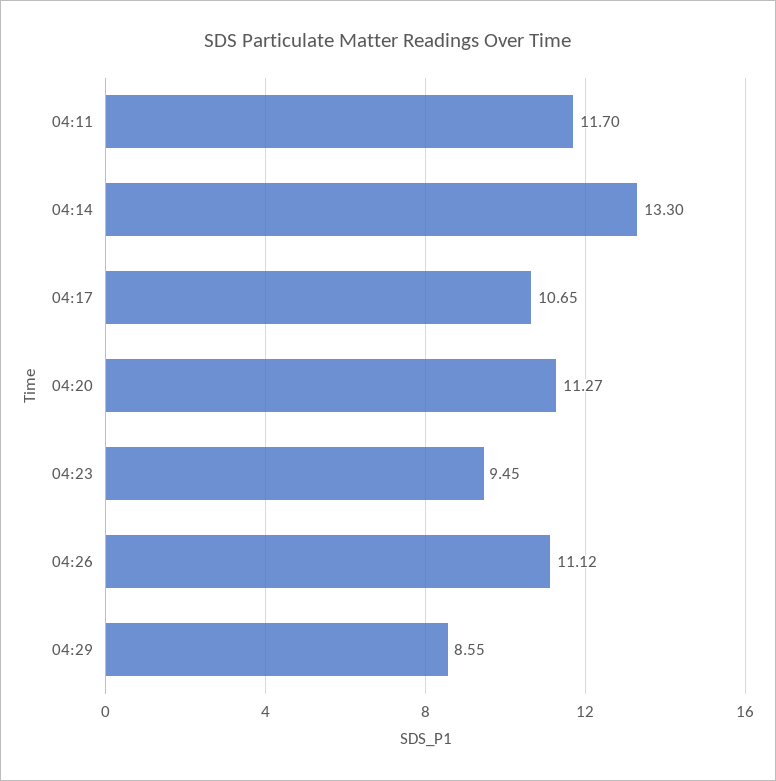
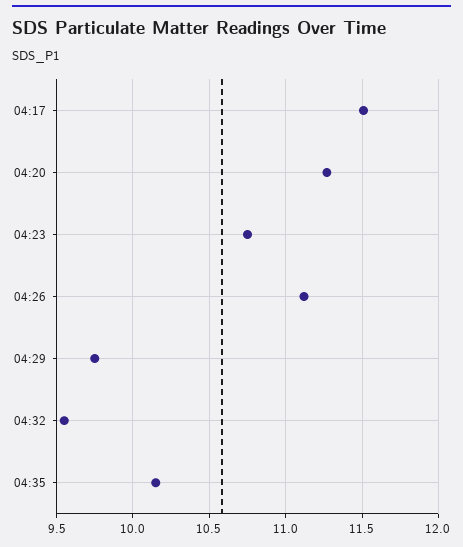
04:11: 11.7 -> none
04:14: 13.3 -> none
04:17: 10.65 -> 11.5
04:23: 9.45 -> 10.75
04:29: 8.55 -> 9.75
04:32: none -> 9.55
04:35: none -> 10.15

